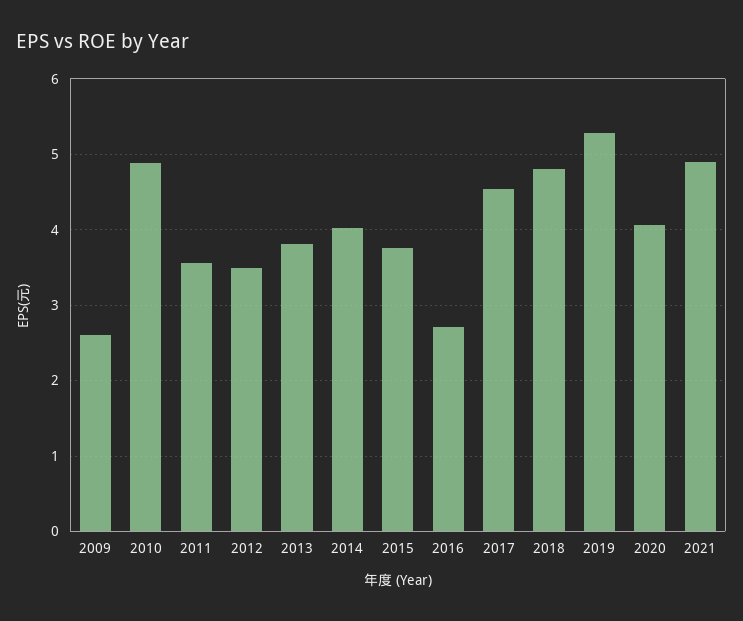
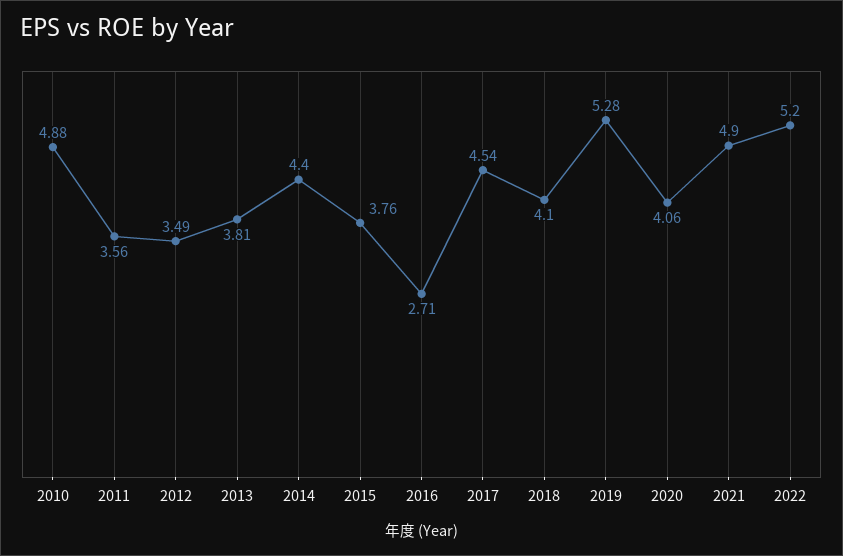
2009: 2.6 -> none
2014: 4 -> 4.4
2018: 4.8 -> 4.1
2022: none -> 5.2

